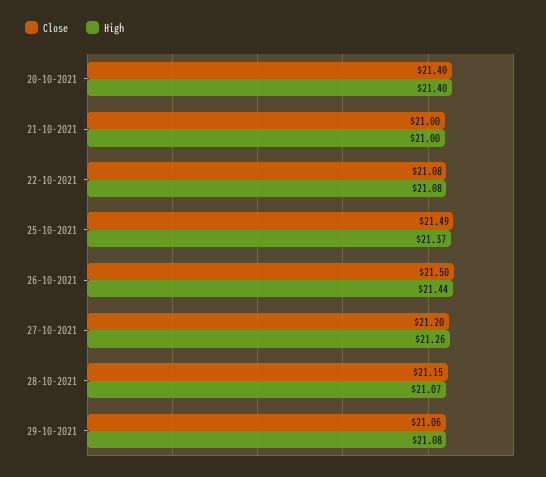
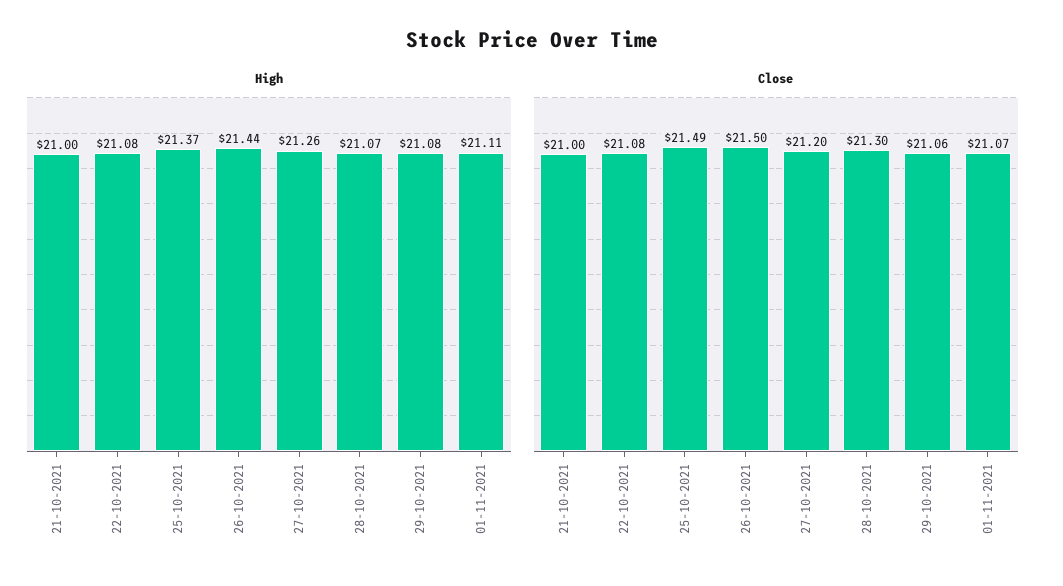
Close, 20-10-2021: 21.4 -> none
High, 20-10-2021: 21.4 -> none
Close, 28-10-2021: 21.15 -> 21.3
High, 01-11-2021: none -> 21.11
Close, 01-11-2021: none -> 21.07

